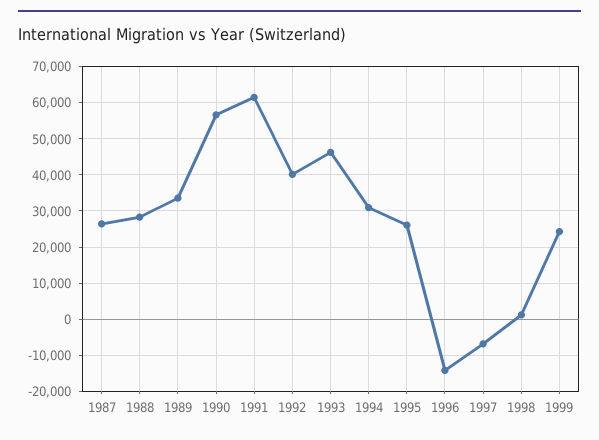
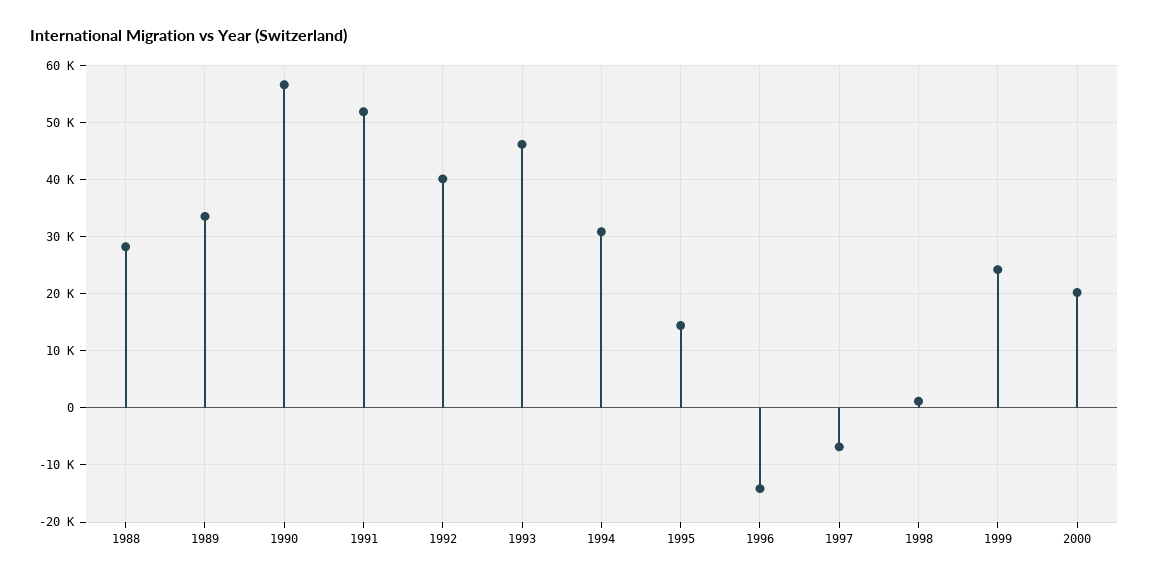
1987: 26000 -> none
1991: 62000 -> 52000
1995: 26000 -> 14000
2000: none -> 20000

